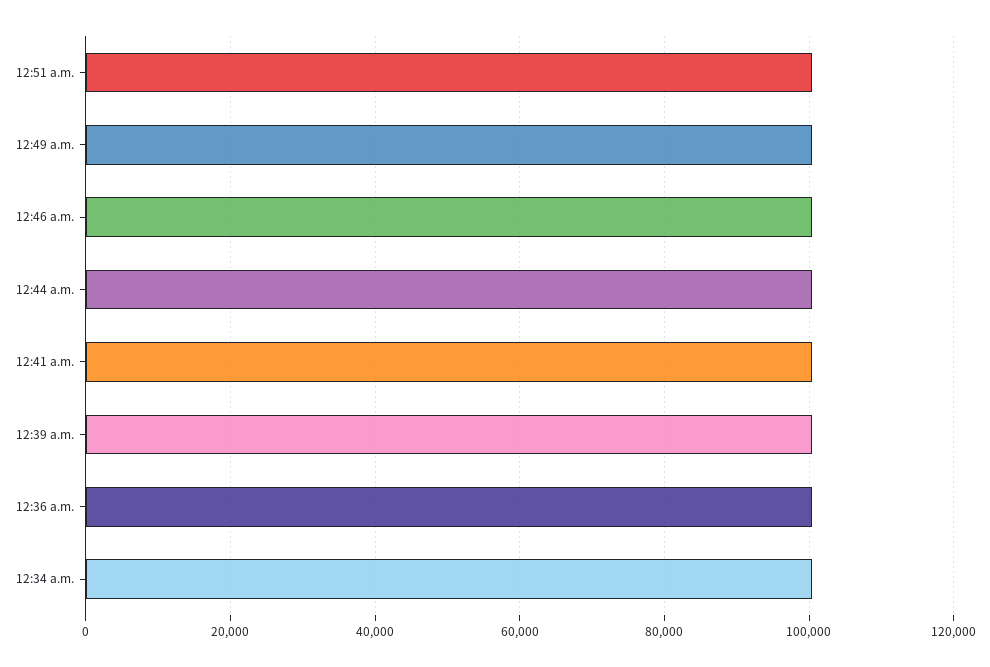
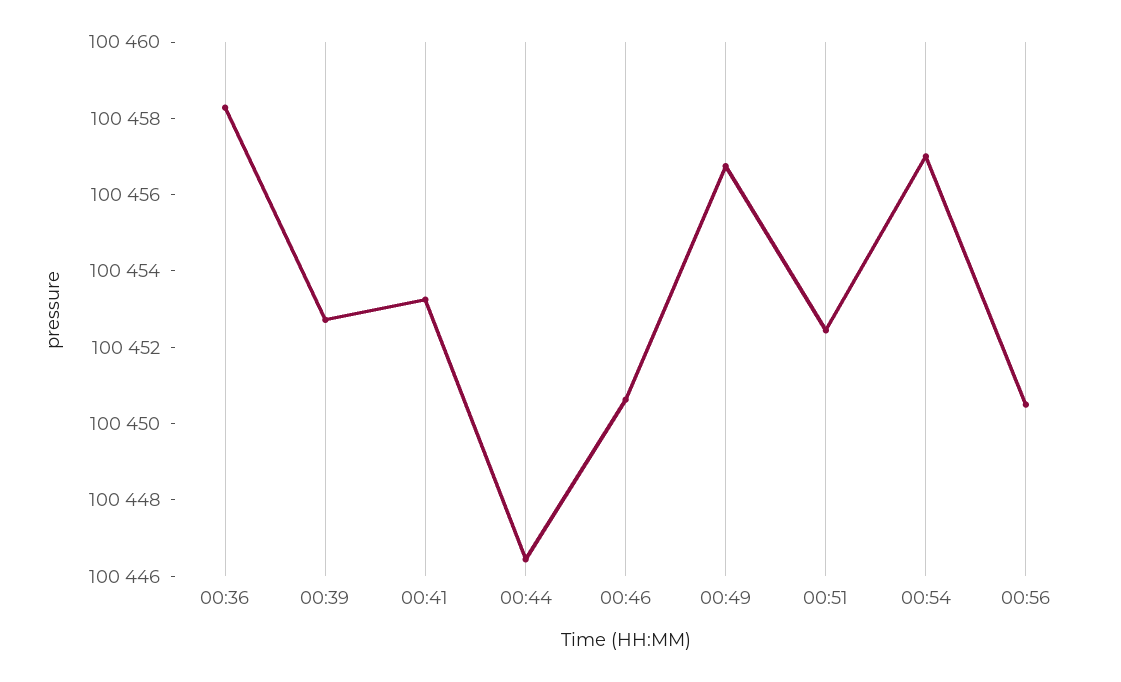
12:34 a.m.: 100000 -> none
00:54: none -> 100457
00:56: none -> 100450.5

